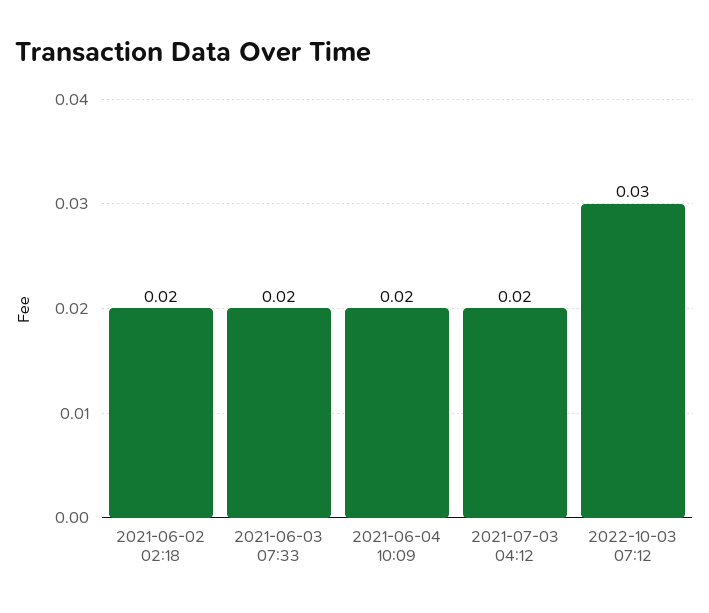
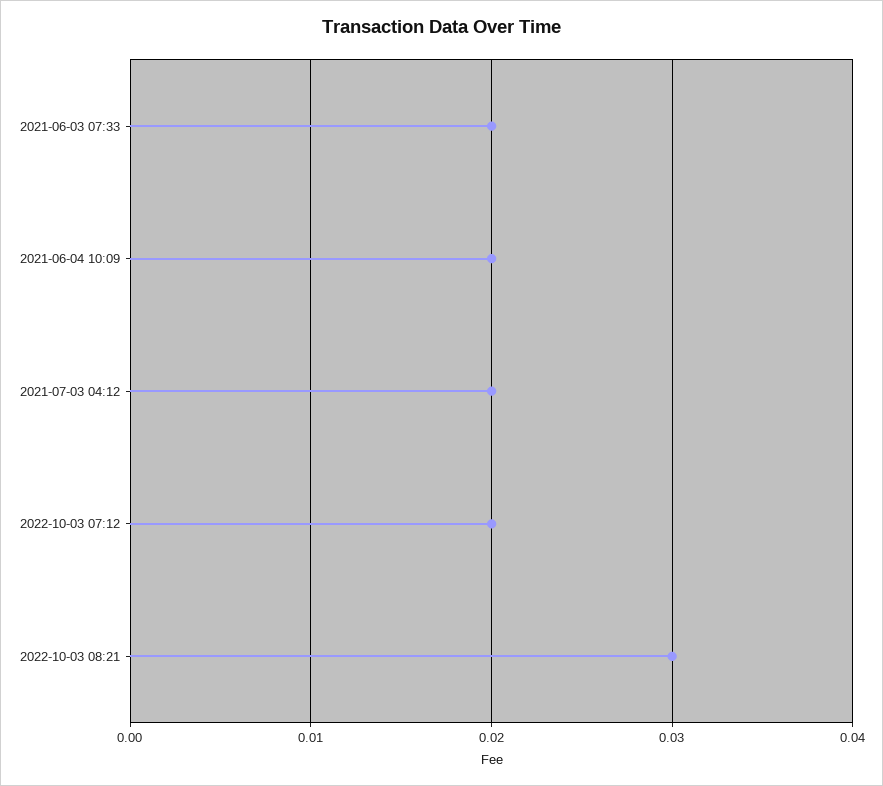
2021-06-02 02:18: 0.02 -> none
2022-10-03 07:12: 0.03 -> 0.02
2022-10-03 08:21: none -> 0.03

